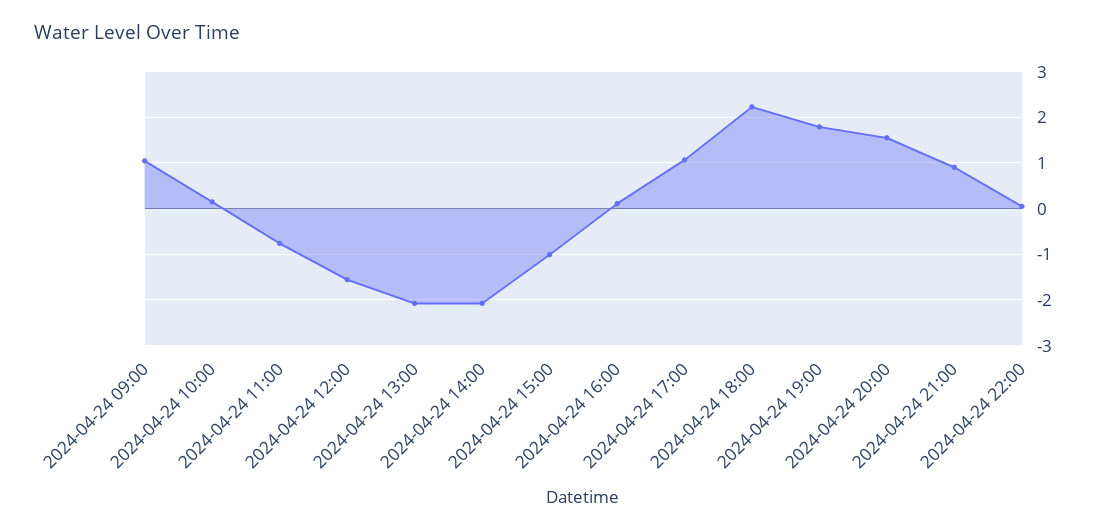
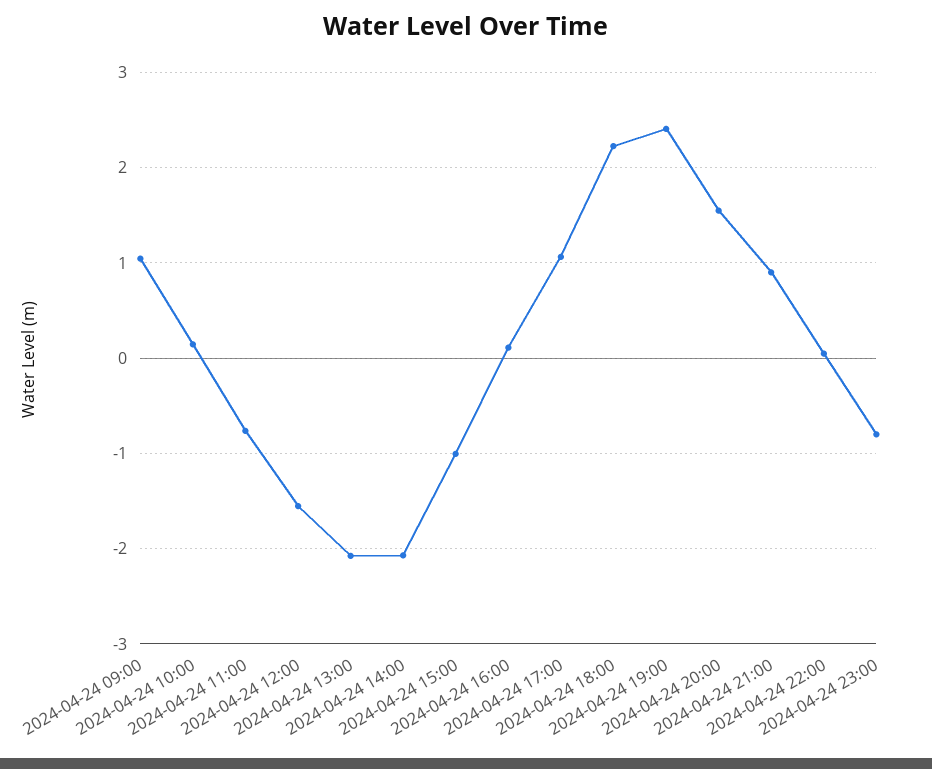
2024-04-24 19:00: 1.8 -> 2.4
2024-04-24 23:00: none -> -0.8

